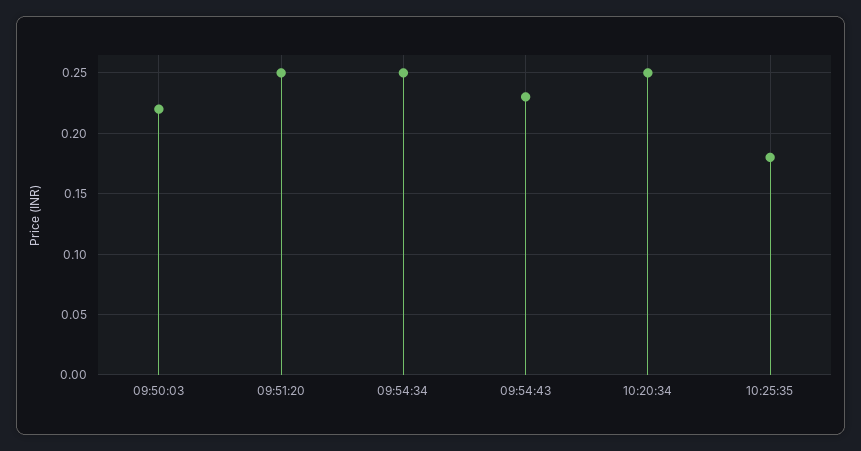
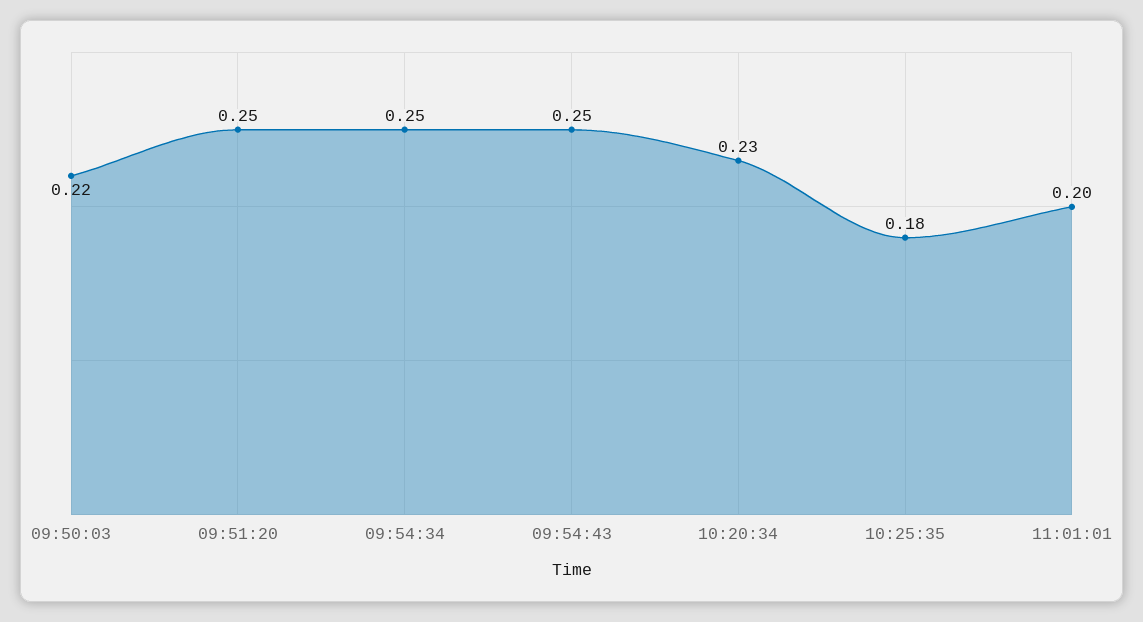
09:54:43: 0.23 -> 0.25
10:20:34: 0.25 -> 0.23
11:01:01: none -> 0.2

